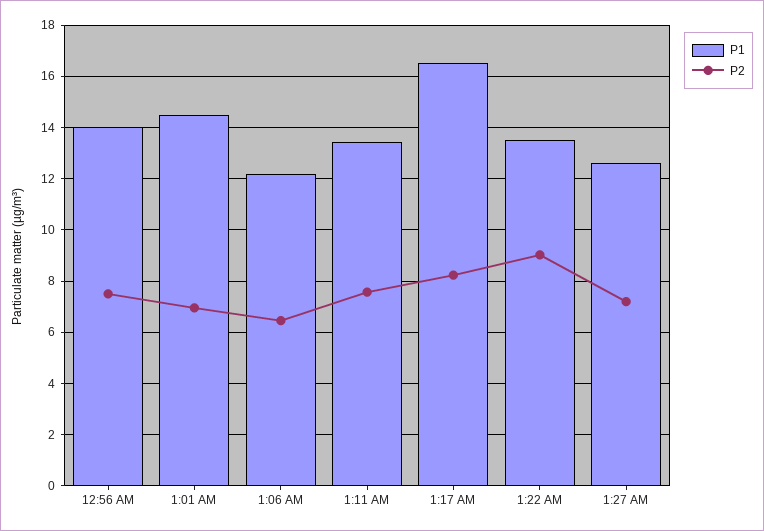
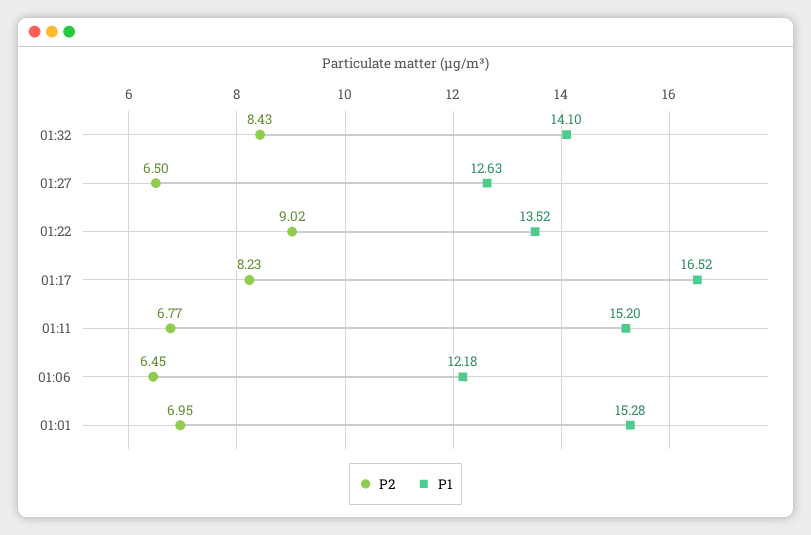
P1, 12:56 AM: 14 -> none
P2, 12:56 AM: 7.5 -> none
P1, 1:01 AM: 14.5 -> 15.28
P1, 1:11 AM: 13.5 -> 15.2
P2, 1:11 AM: 7.5 -> 6.77
P2, 1:27 AM: 7.25 -> 6.5
P2, 01:32: none -> 8.43
P1, 01:32: none -> 14.1

